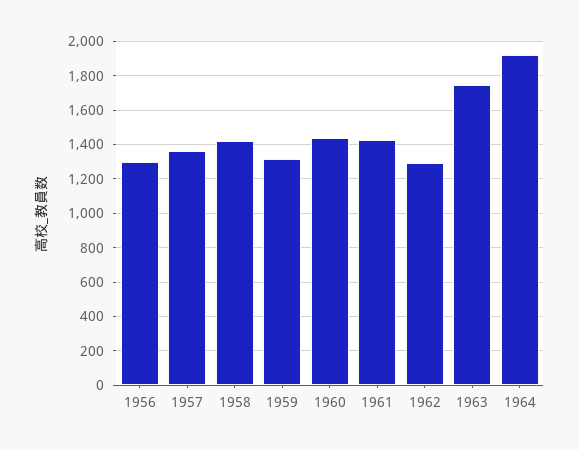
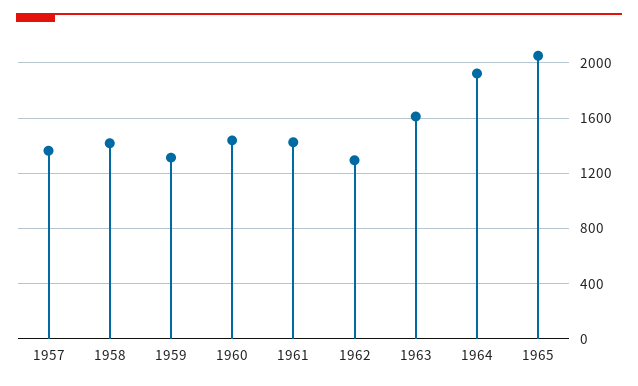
1956: 1300 -> none
1963: 1750 -> 1600
1965: none -> 2050

